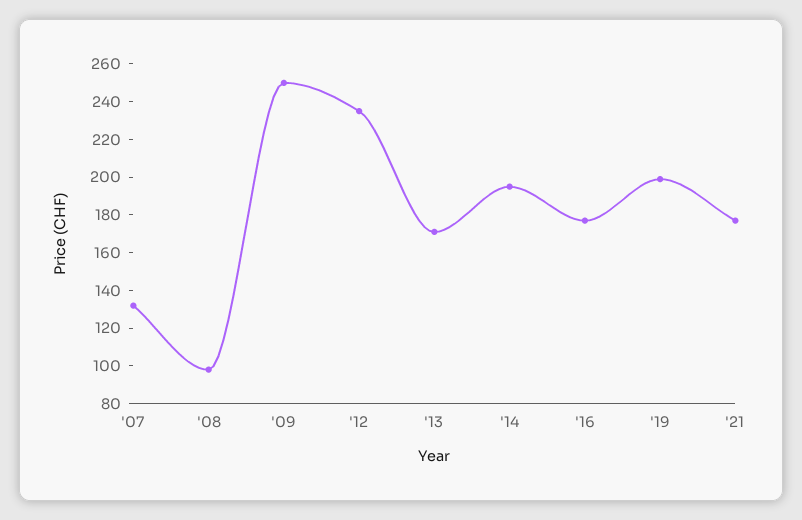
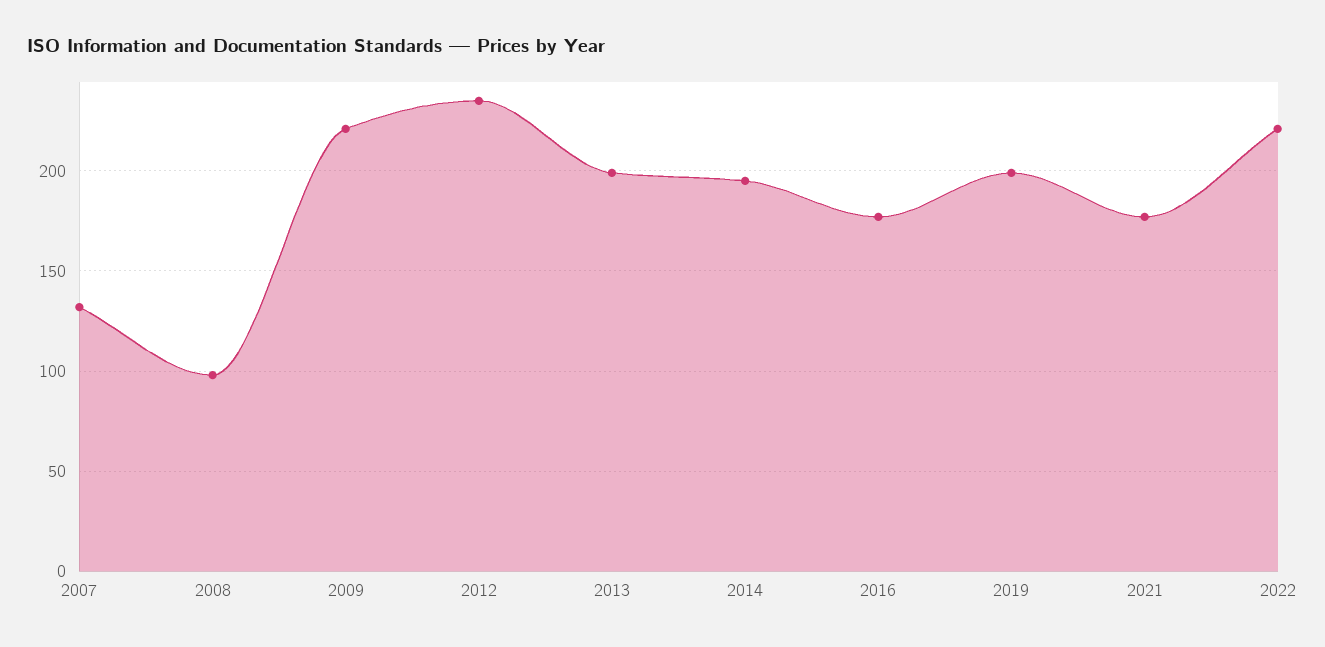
'09: 250 -> 220
'13: 170 -> 200
2022: none -> 220

